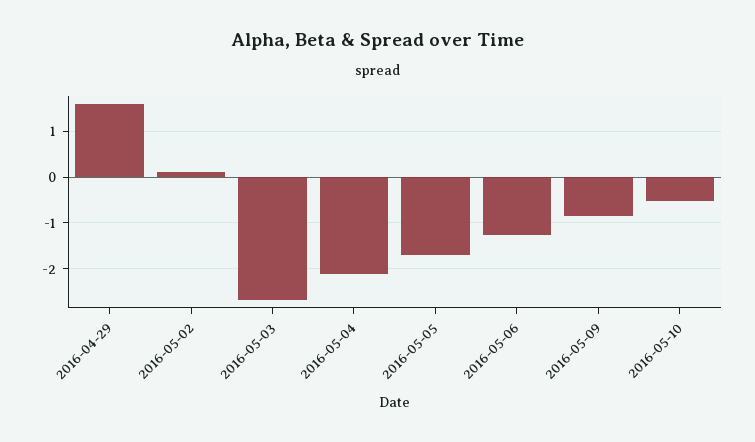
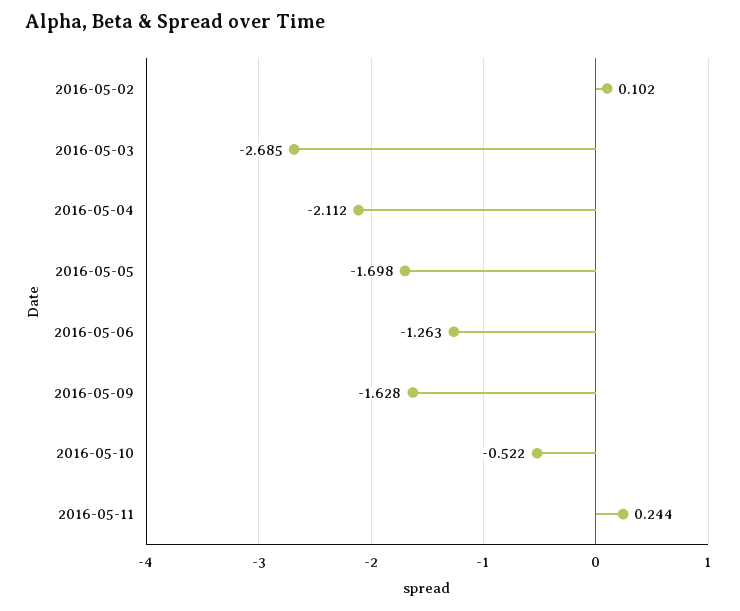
2016-04-29: 1.6 -> none
2016-05-09: -0.8 -> -1.628
2016-05-11: none -> 0.244

